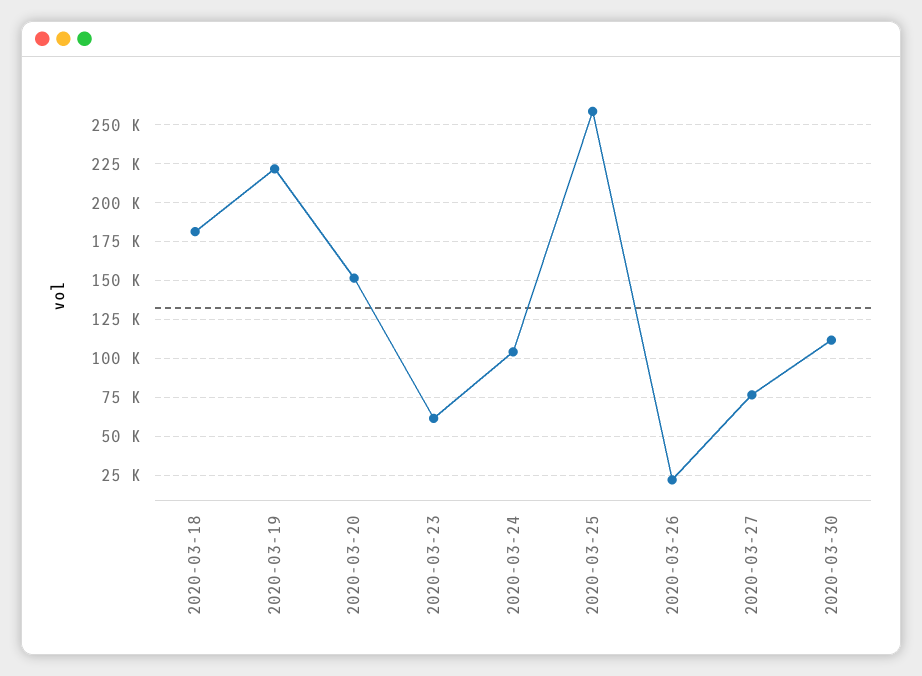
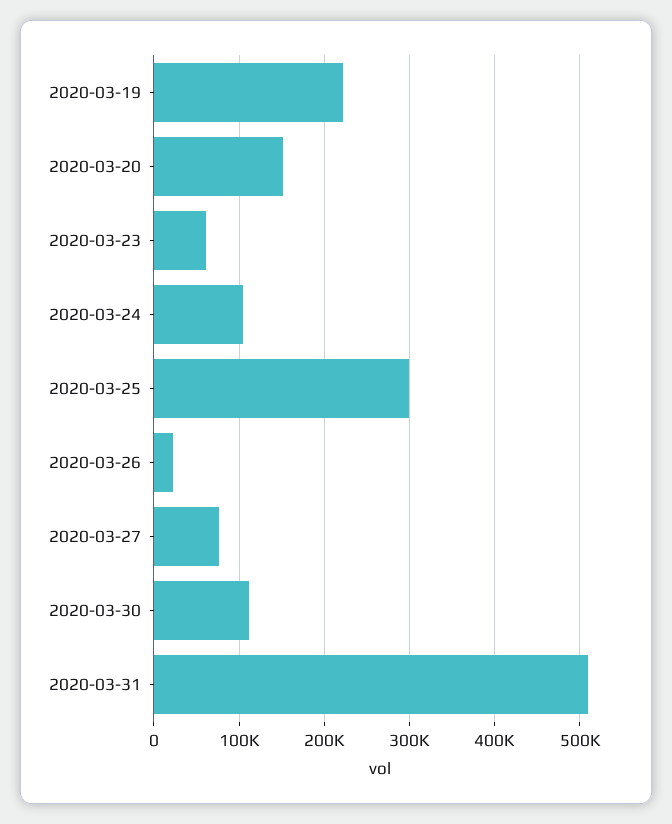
2020-03-18: 180000 -> none
2020-03-25: 260000 -> 300000
2020-03-31: none -> 510000

